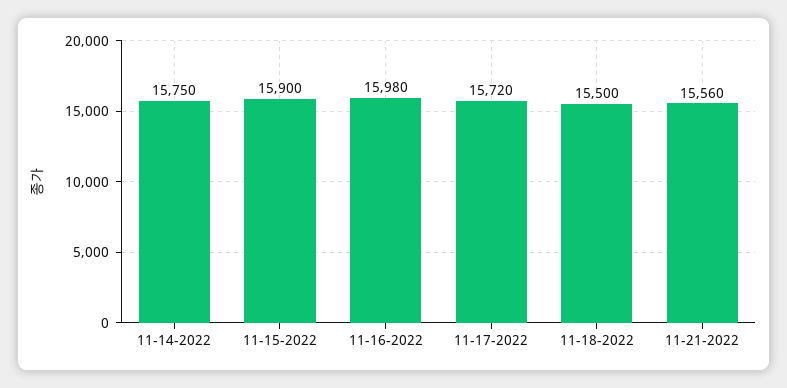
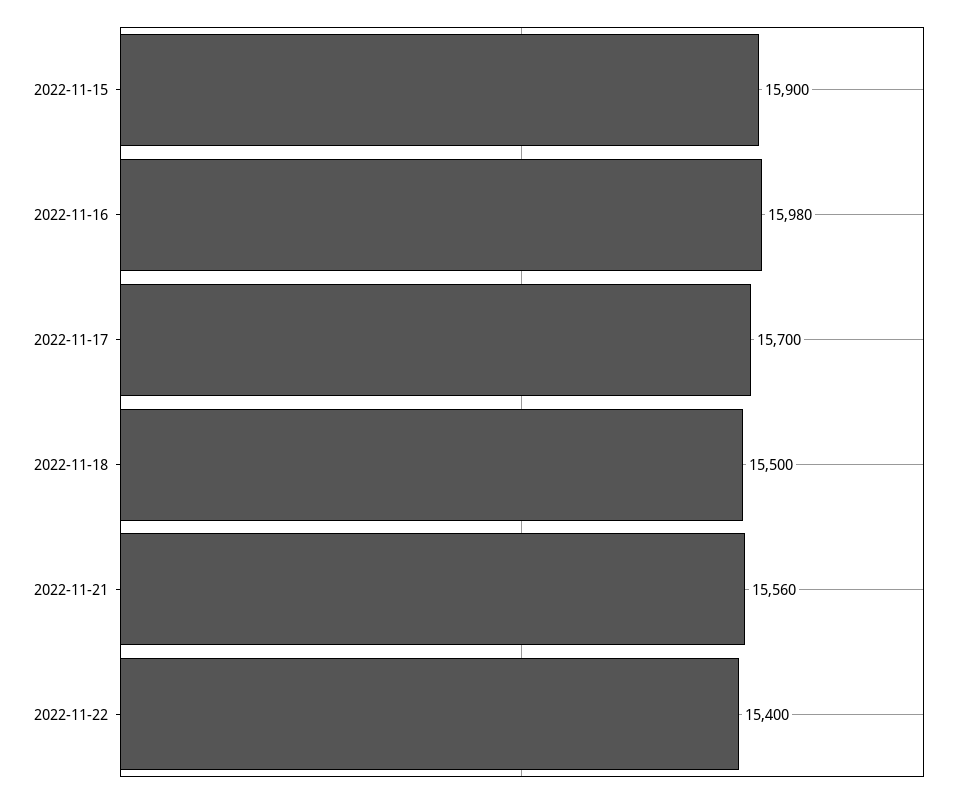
11-14-2022: 15750 -> none
11-17-2022: 15720 -> 15700
2022-11-22: none -> 15400

